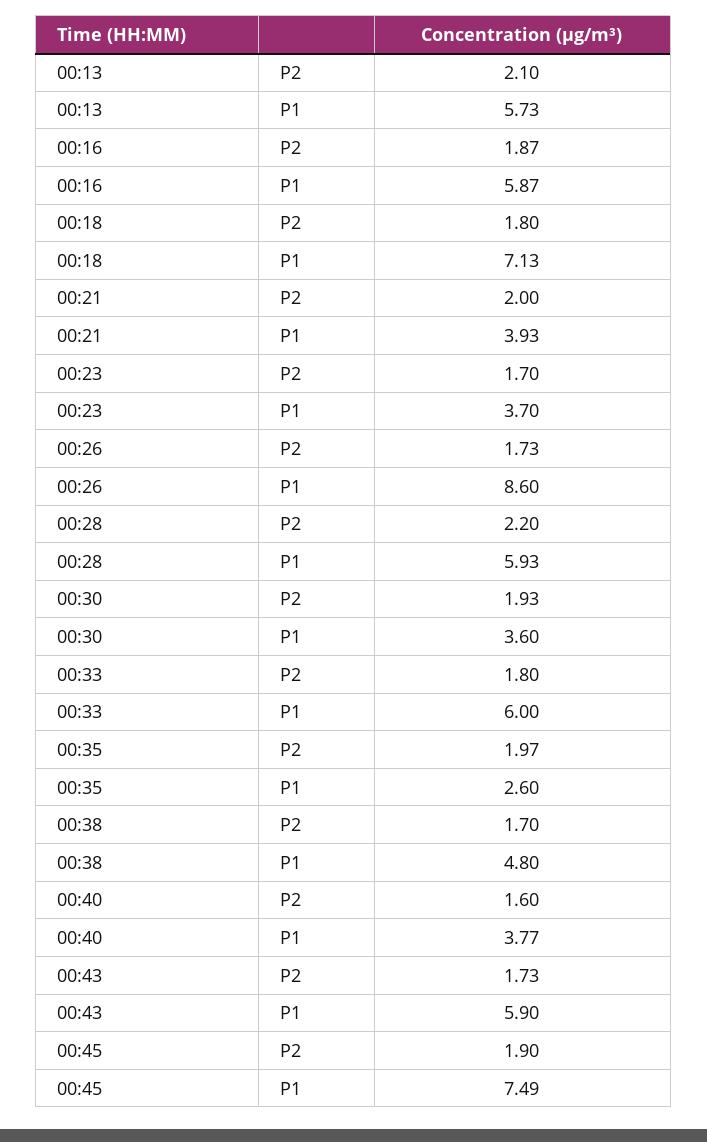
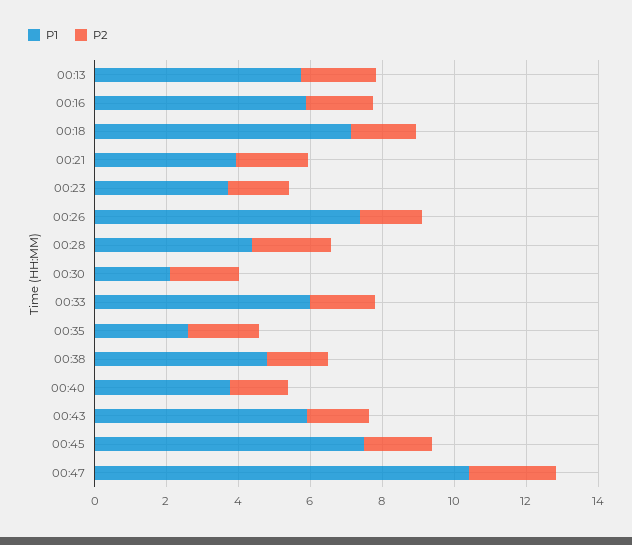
P1, 00:26: 8.6 -> 7.5
P1, 00:28: 5.93 -> 4.5
P1, 00:30: 3.6 -> 2
P1, 00:47: none -> 10.5
P2, 00:47: none -> 2.5

